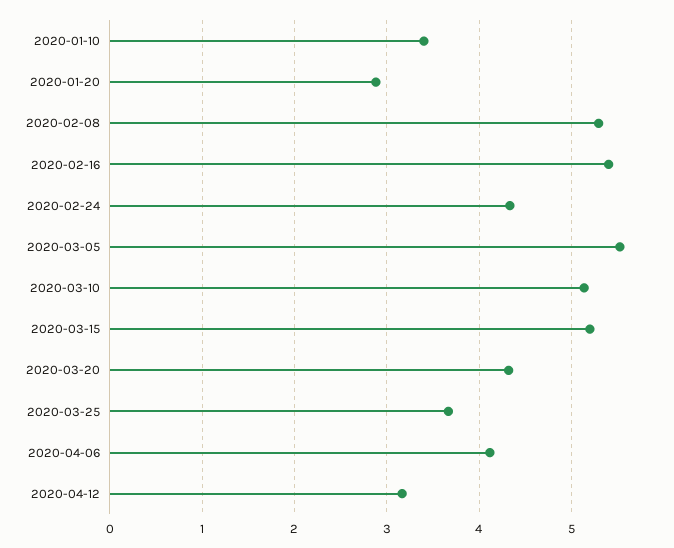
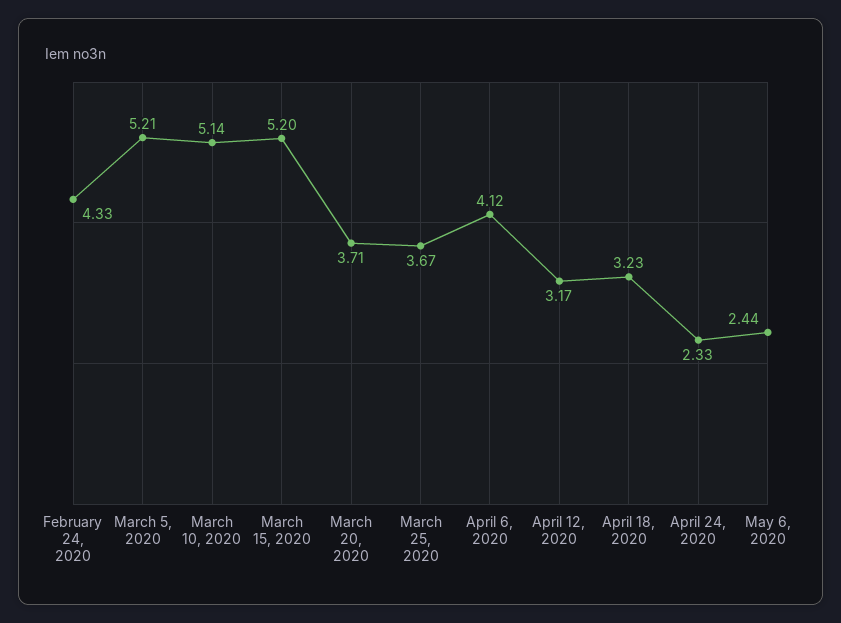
2020-01-10: 3.4 -> none
2020-01-20: 2.9 -> none
2020-02-08: 5.3 -> none
2020-02-16: 5.4 -> none
2020-03-05: 5.5 -> 5.21
2020-03-20: 4.3 -> 3.71
April 18, 2020: none -> 3.23
April 24, 2020: none -> 2.33
May 6, 2020: none -> 2.44

